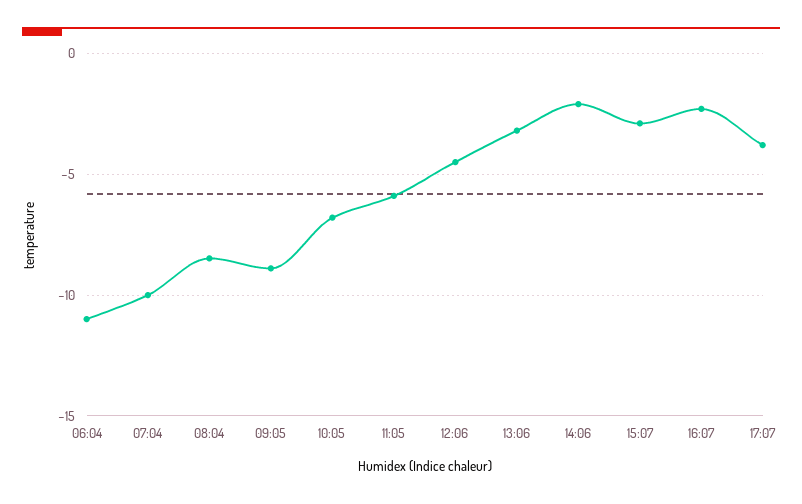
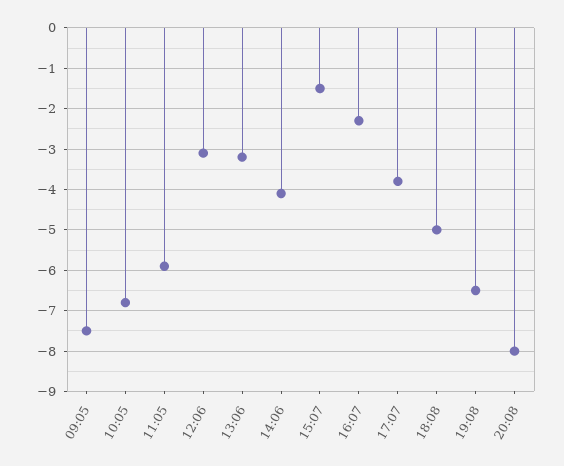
06:04: -11 -> none
07:04: -10 -> none
08:04: -8.5 -> none
09:05: -9 -> -7.5
12:06: -4.5 -> -3
14:06: -2 -> -4
15:07: -3 -> -1.5
18:08: none -> -5
19:08: none -> -6.5
20:08: none -> -8

